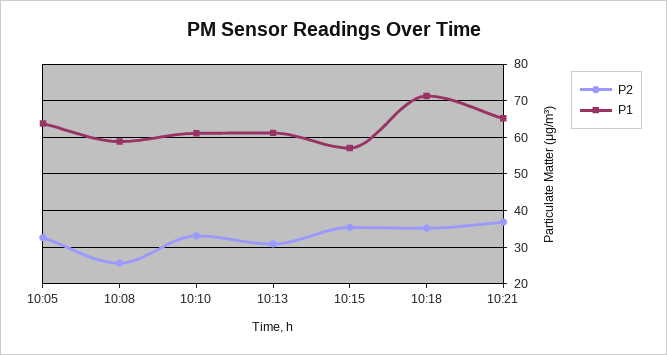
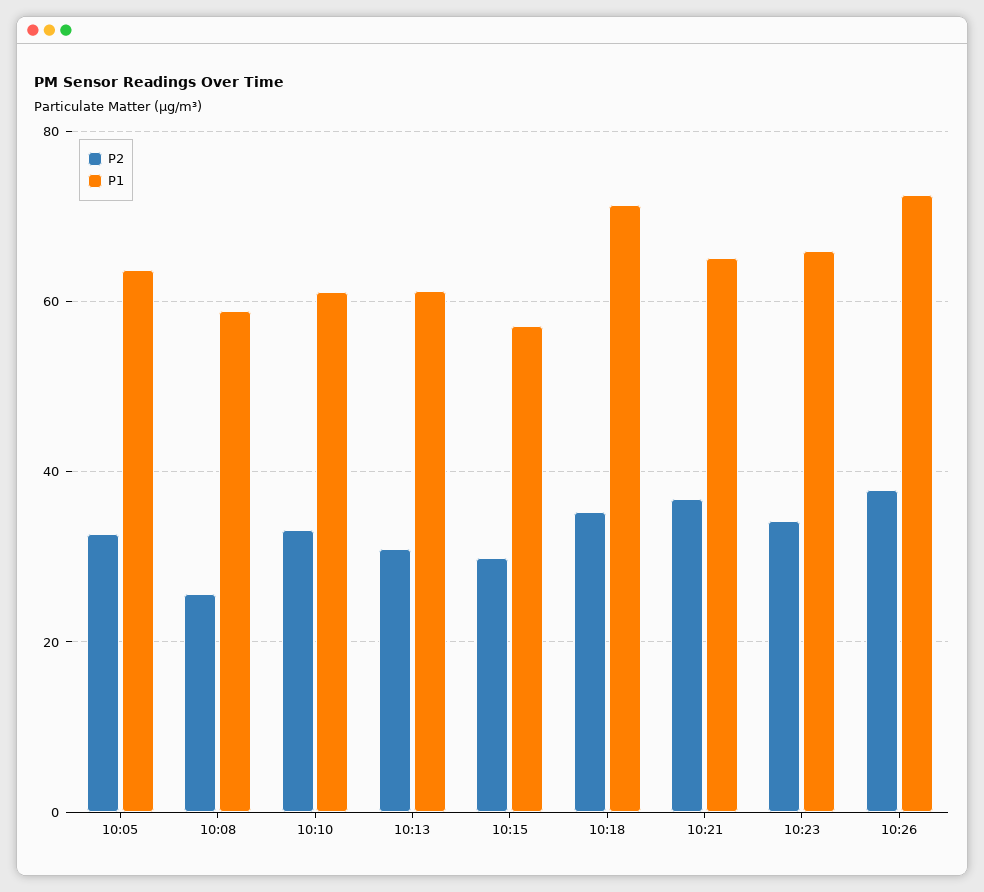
P2, 10:15: 36 -> 30
P2, 10:23: none -> 34
P1, 10:23: none -> 66
P2, 10:26: none -> 38
P1, 10:26: none -> 72

